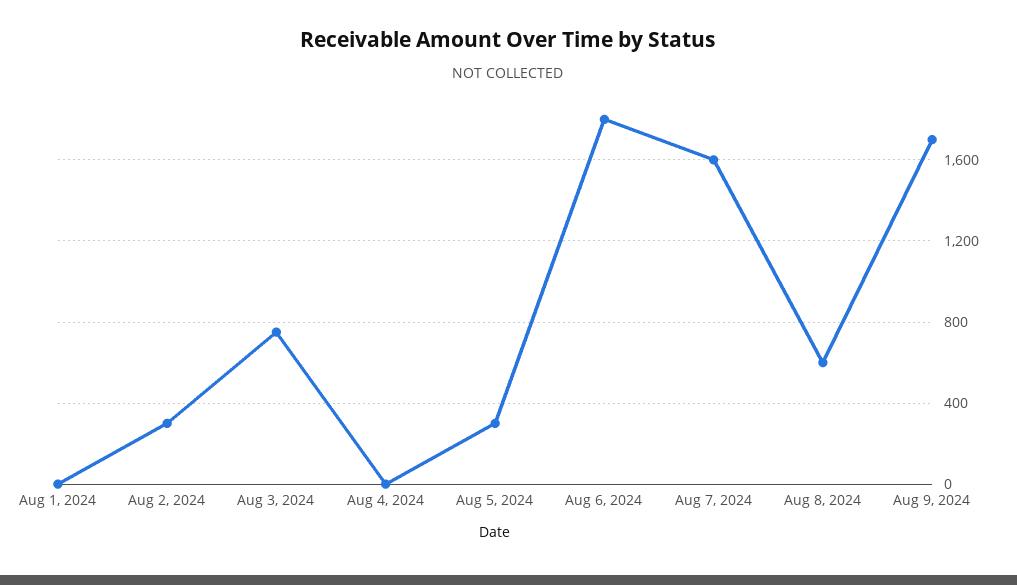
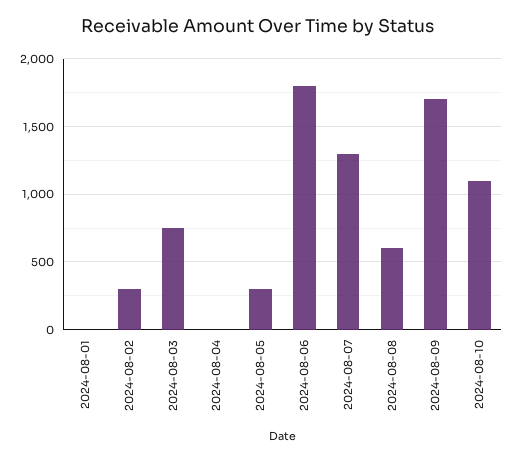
Aug 7, 2024: 1600 -> 1300
2024-08-10: none -> 1100

